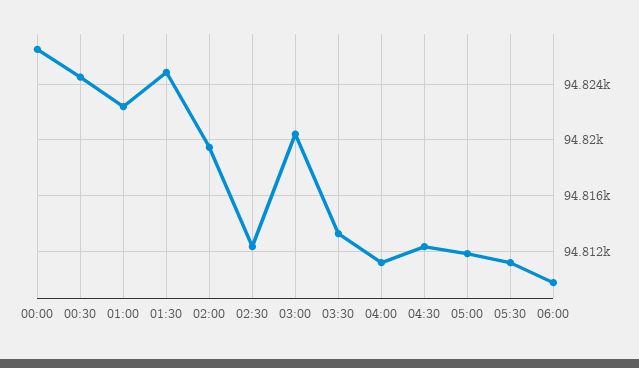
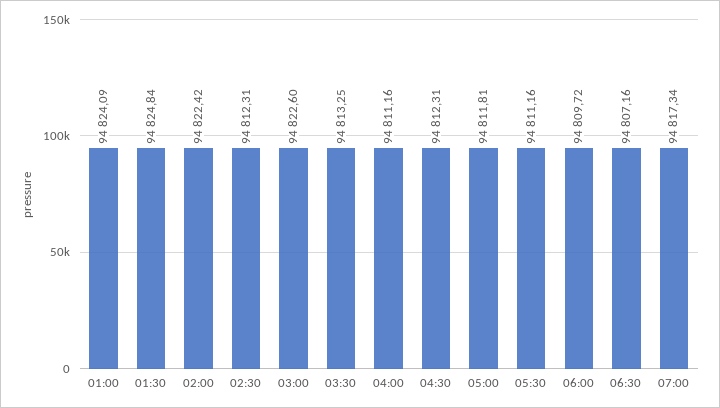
00:00: 94826.5 -> none
00:30: 94824.5 -> none
01:00: 94822.5 -> 94824.09
02:00: 94819.5 -> 94822.42
03:00: 94820.5 -> 94822.6
06:30: none -> 94807.16
07:00: none -> 94817.34

